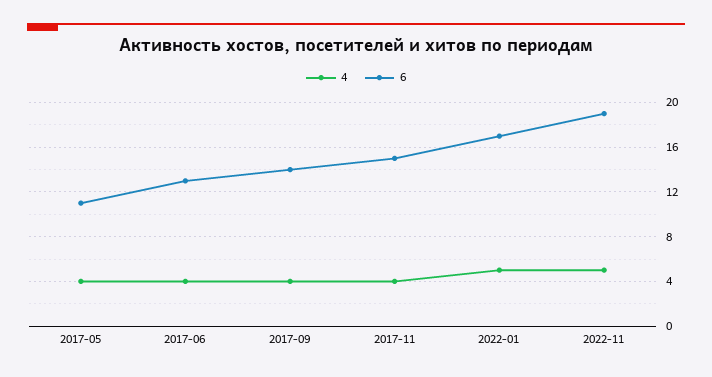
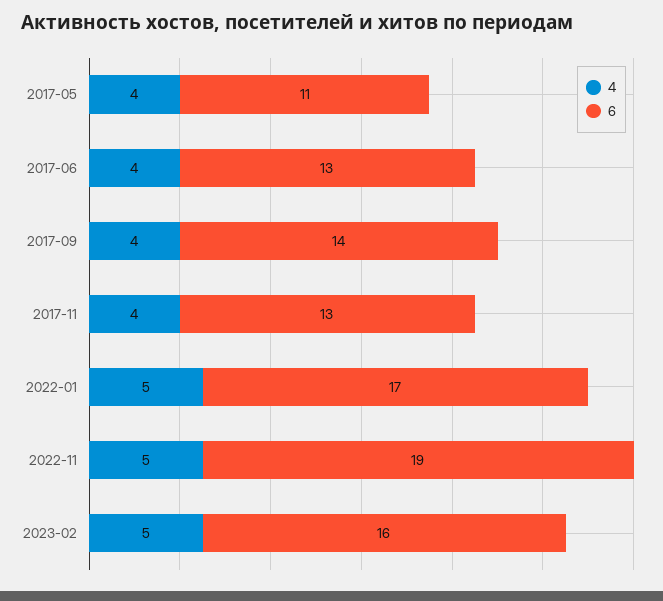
6, 2017-11: 15 -> 13
4, 2023-02: none -> 5
6, 2023-02: none -> 16

